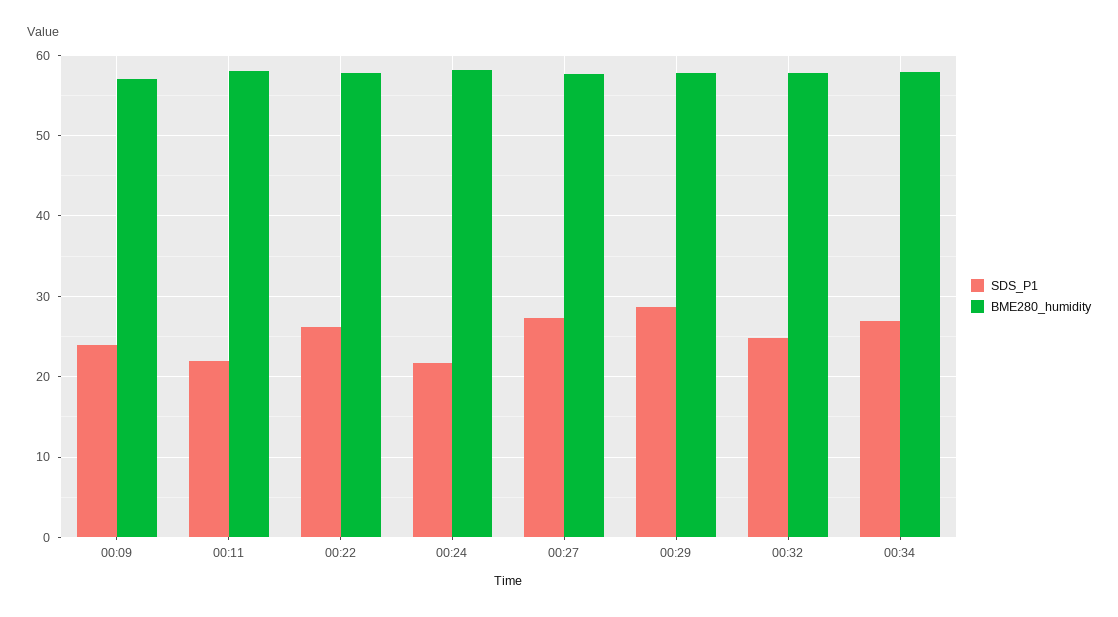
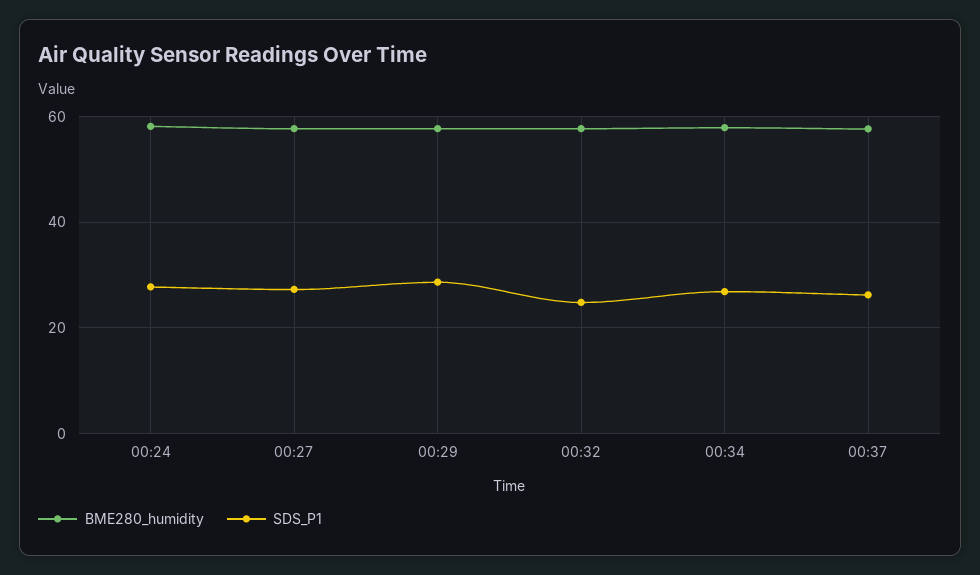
SDS_P1, 00:09: 24 -> none
BME280_humidity, 00:09: 57 -> none
SDS_P1, 00:11: 22 -> none
BME280_humidity, 00:11: 58 -> none
SDS_P1, 00:22: 26 -> none
BME280_humidity, 00:22: 58 -> none
SDS_P1, 00:24: 22 -> 28
BME280_humidity, 00:37: none -> 58
SDS_P1, 00:37: none -> 26

